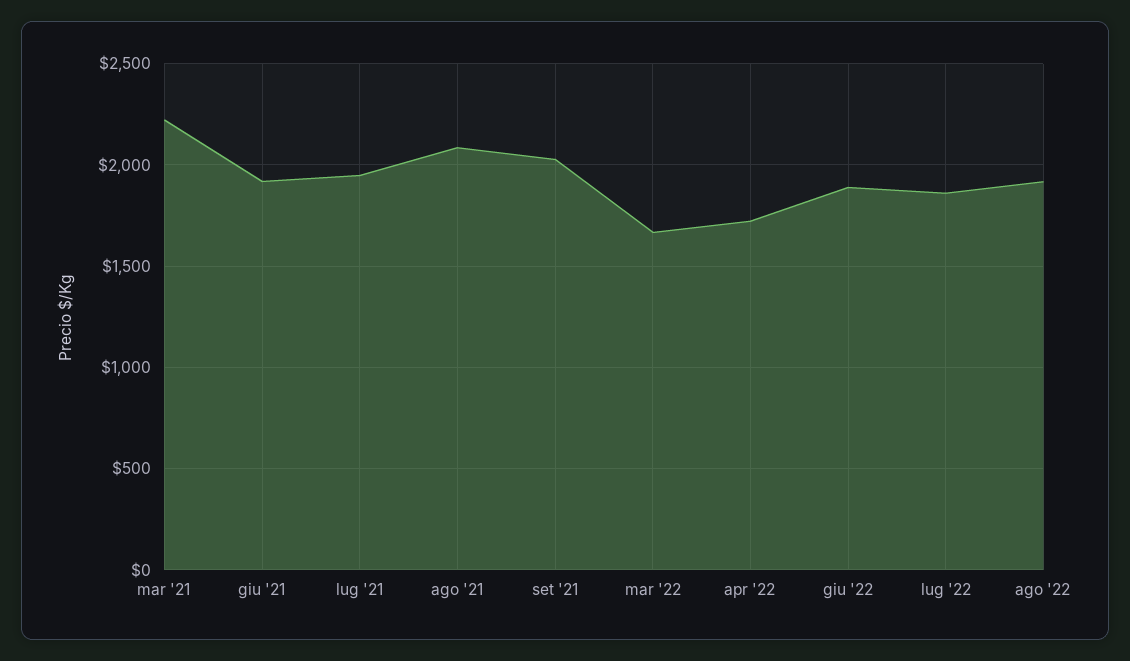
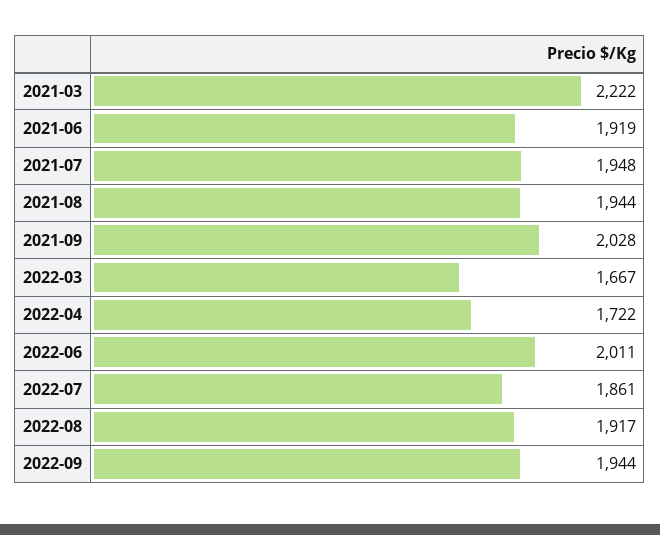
ago '21: 2100 -> 1944
giu '22: 1900 -> 2011
2022-09: none -> 1944

